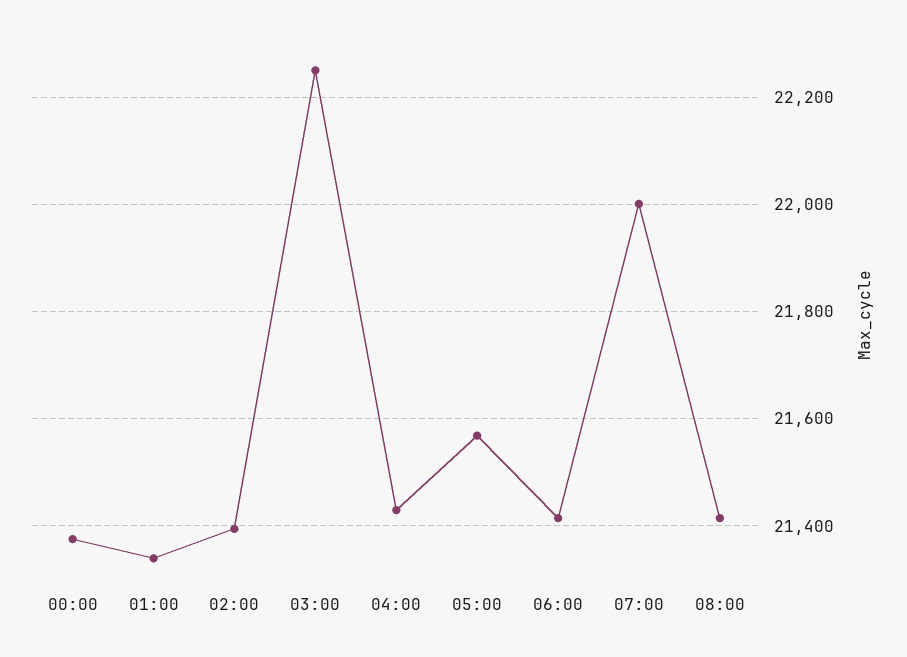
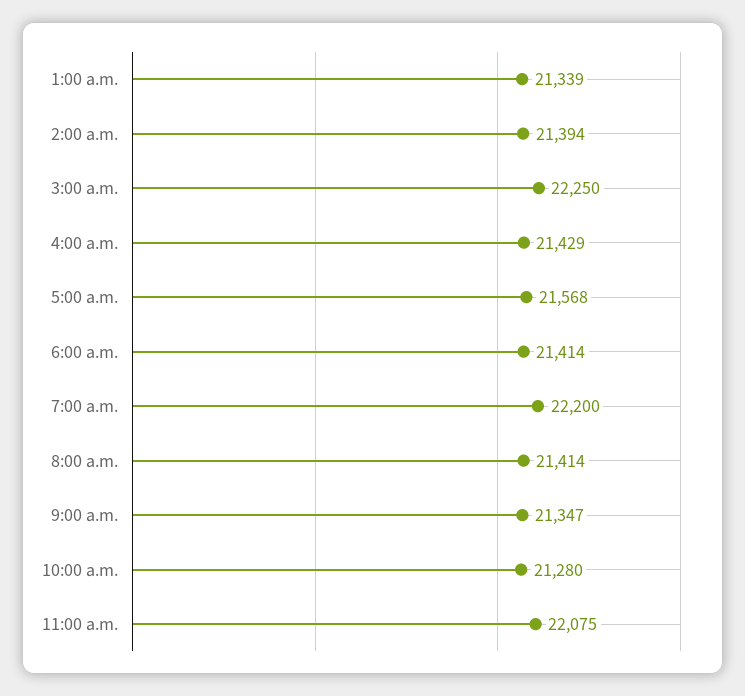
00:00: 21380 -> none
07:00: 22000 -> 22200
9:00 a.m.: none -> 21347
10:00 a.m.: none -> 21280
11:00 a.m.: none -> 22075

